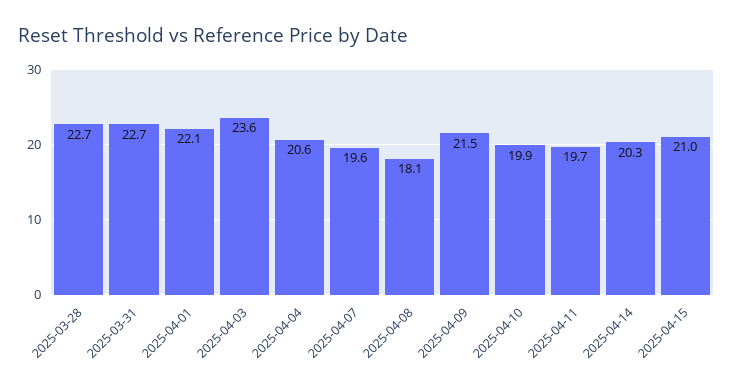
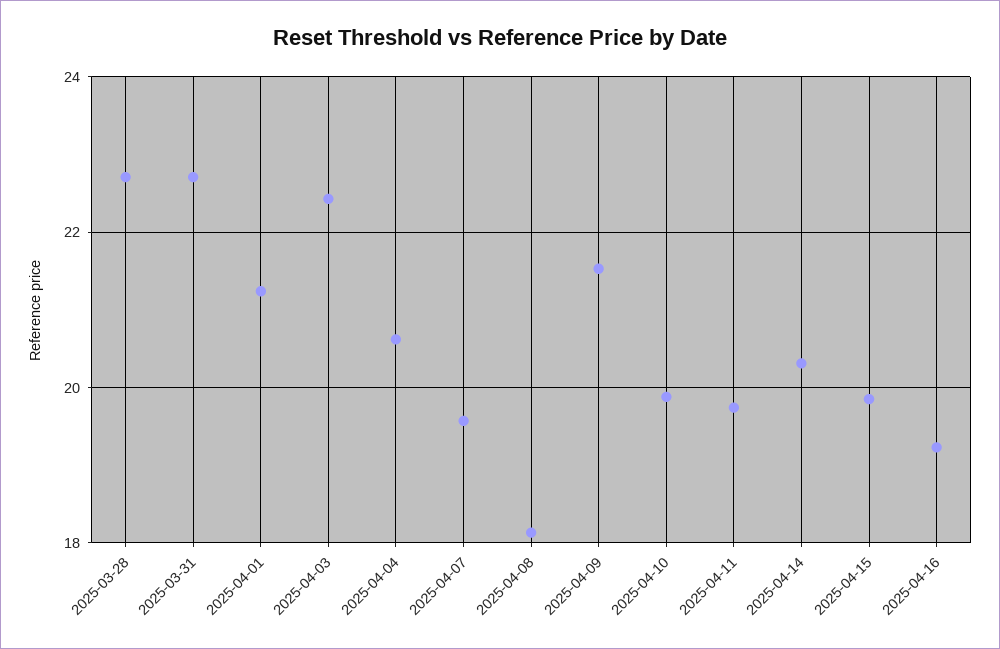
2025-04-01: 22.1 -> 21.2
2025-04-03: 23.6 -> 22.4
2025-04-15: 21 -> 19.8
2025-04-16: none -> 19.2

